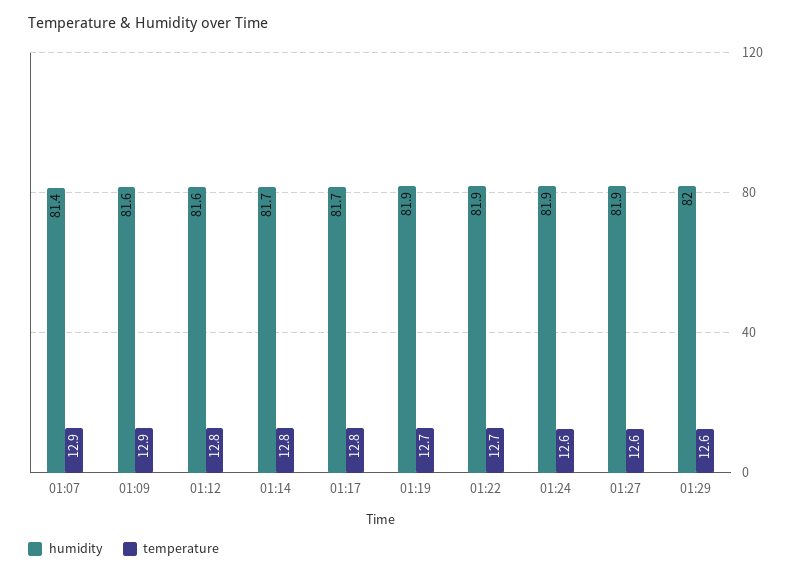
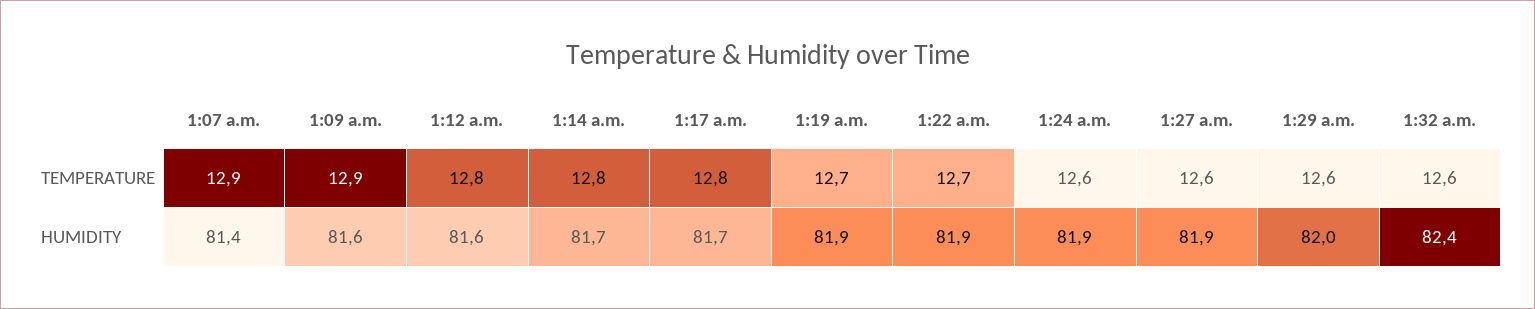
temperature, 1:32 a.m.: none -> 12.6
humidity, 1:32 a.m.: none -> 82.4

